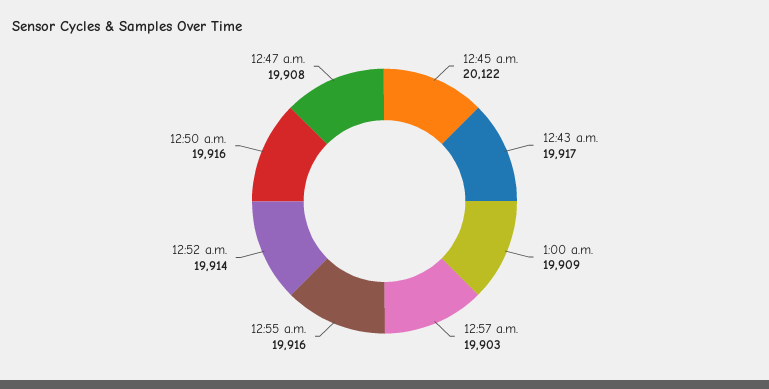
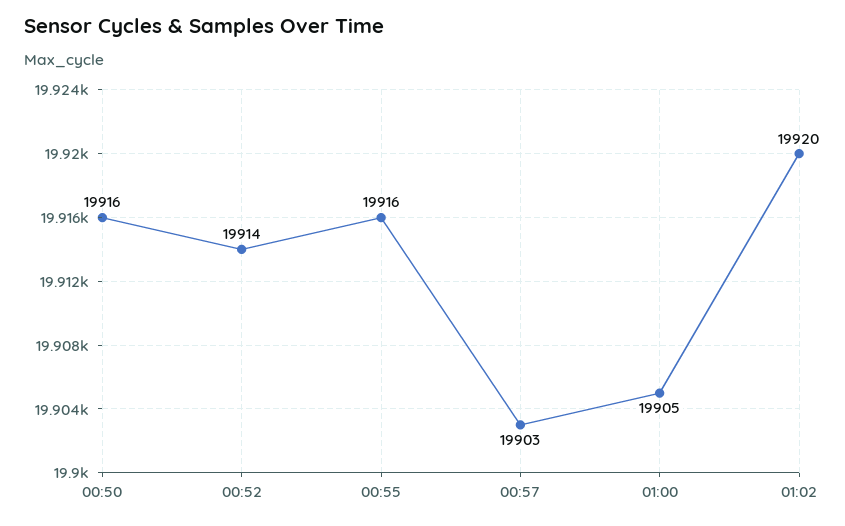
12:45 a.m.: 20122 -> none
12:43 a.m.: 19917 -> none
1:00 a.m.: 19909 -> 19905
12:47 a.m.: 19908 -> none
01:02: none -> 19920

